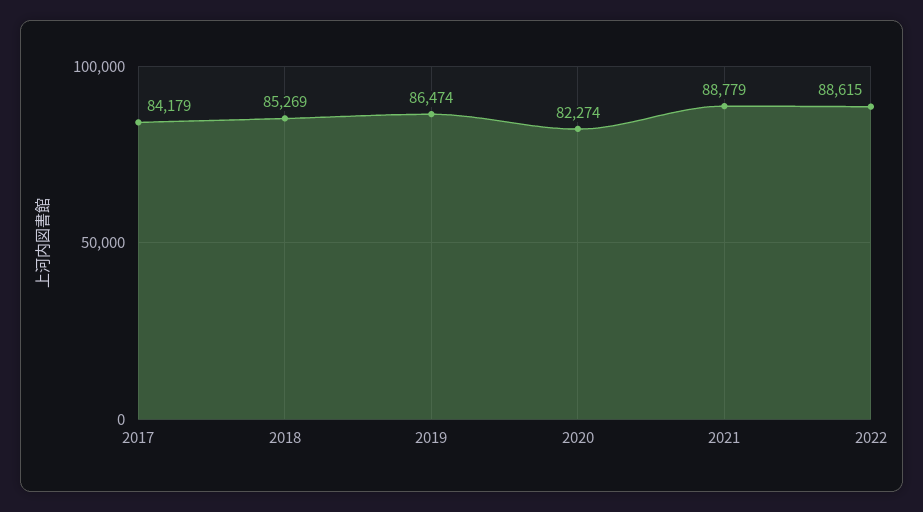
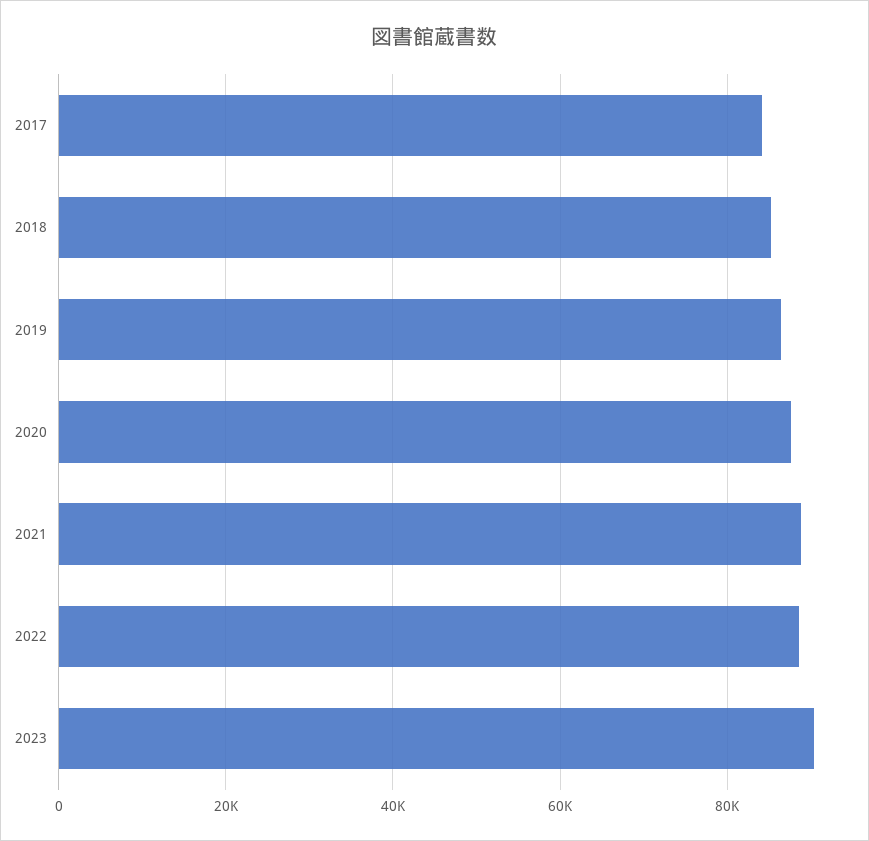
2020: 82274 -> 88000
2023: none -> 90000

